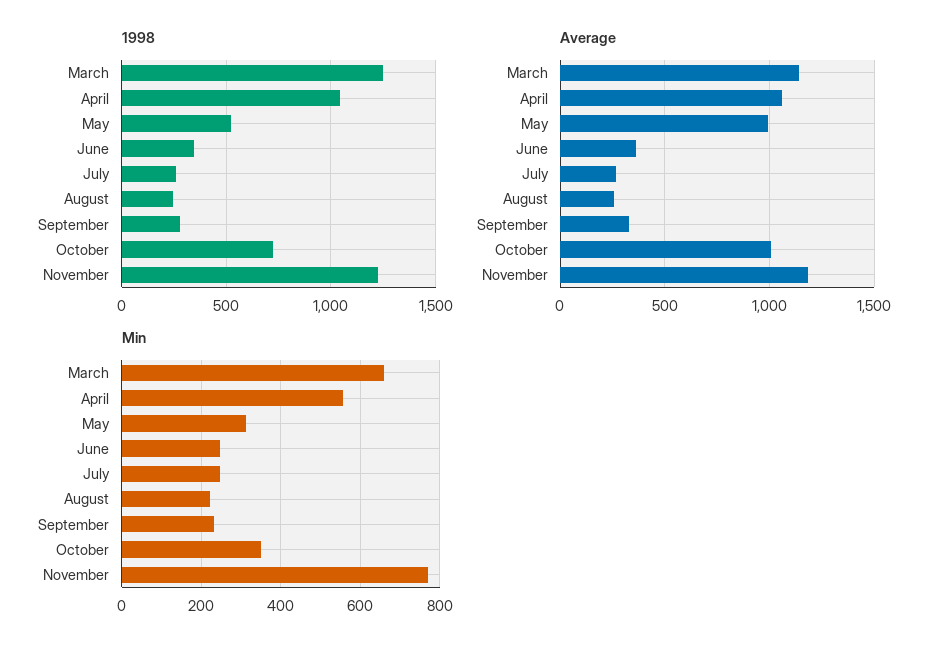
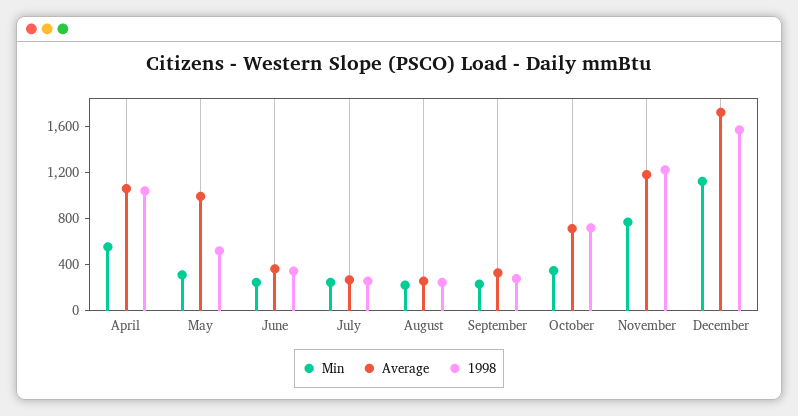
1998, March: 1250 -> none
Average, March: 1150 -> none
Average, October: 1000 -> 700
Min, March: 660 -> none
Min, December: none -> 1100
Average, December: none -> 1700
1998, December: none -> 1600

